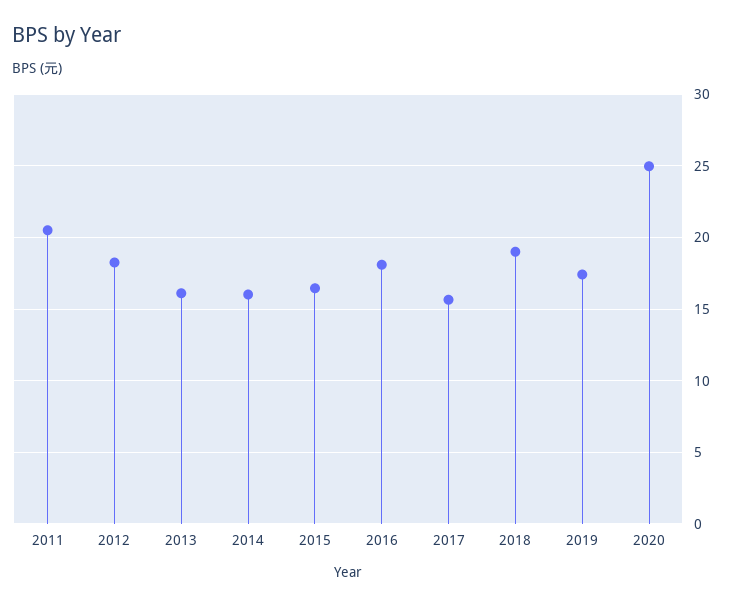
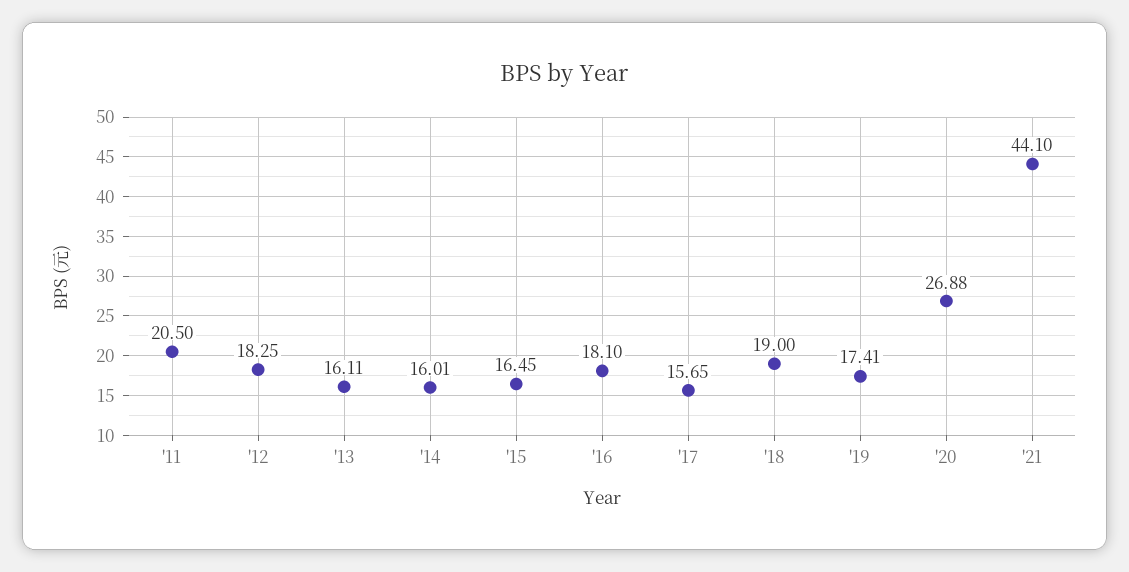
2020: 25 -> 26.88
'21: none -> 44.1

